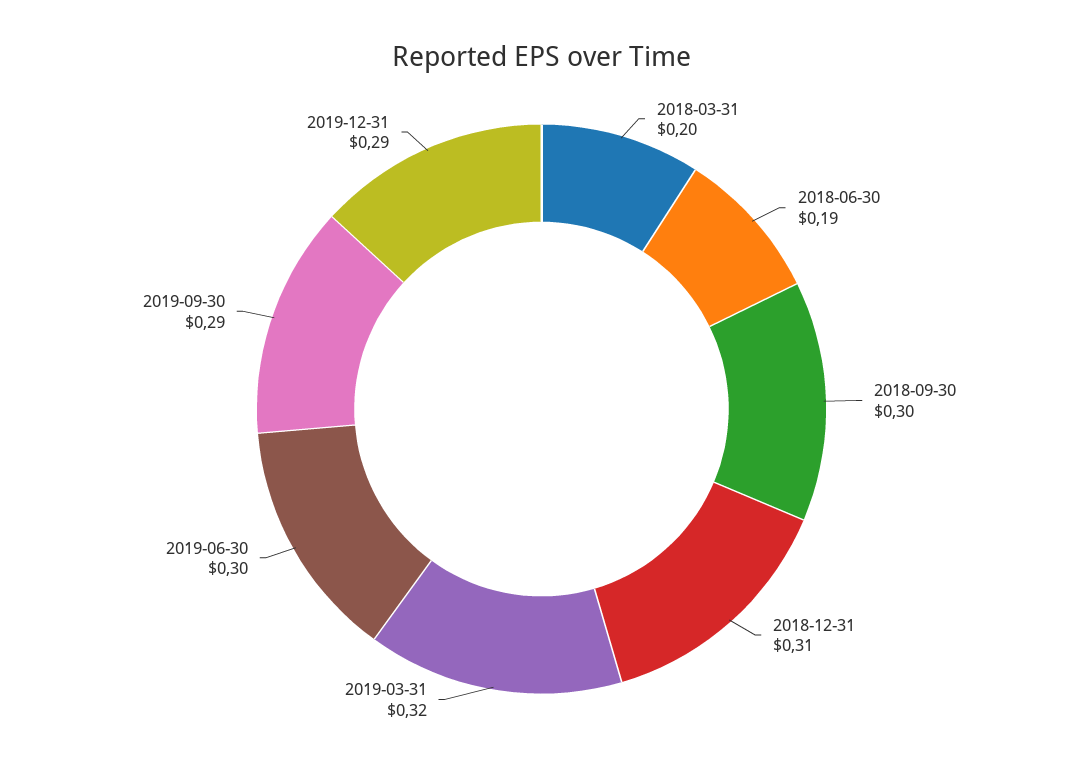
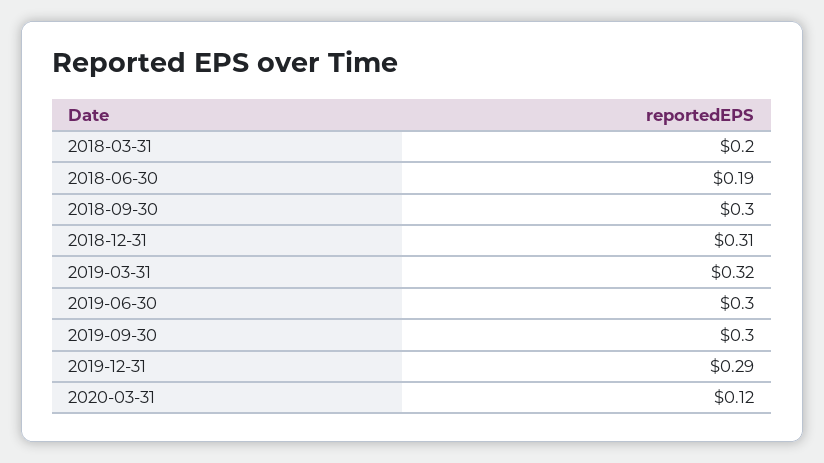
2019-09-30: 0.29 -> 0.3
2020-03-31: none -> 0.12

